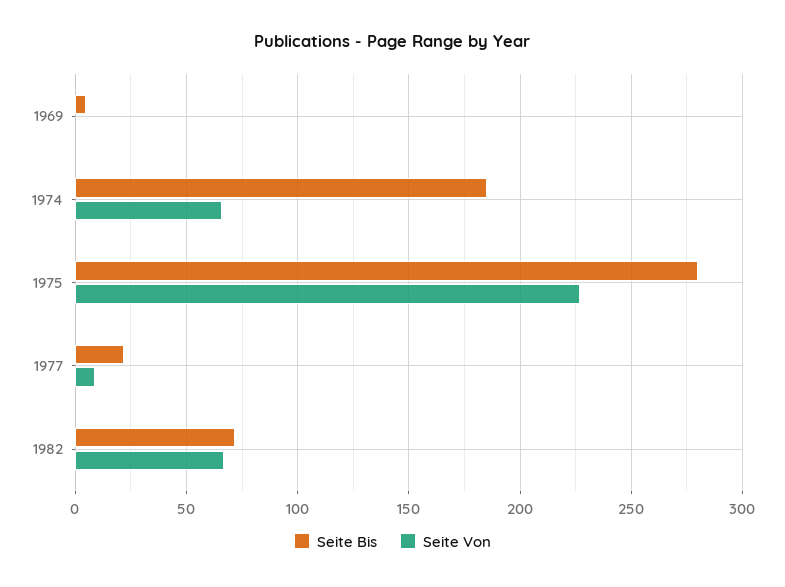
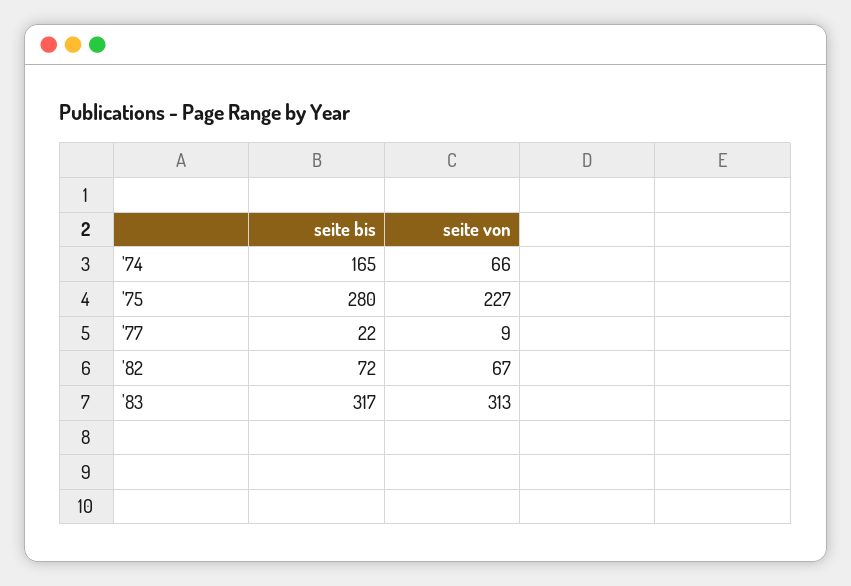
Seite Bis, 1969: 5 -> none
Seite Von, 1969: 0 -> none
Seite Bis, 1974: 185 -> 165
Seite Bis, '83: none -> 317
Seite Von, '83: none -> 313

